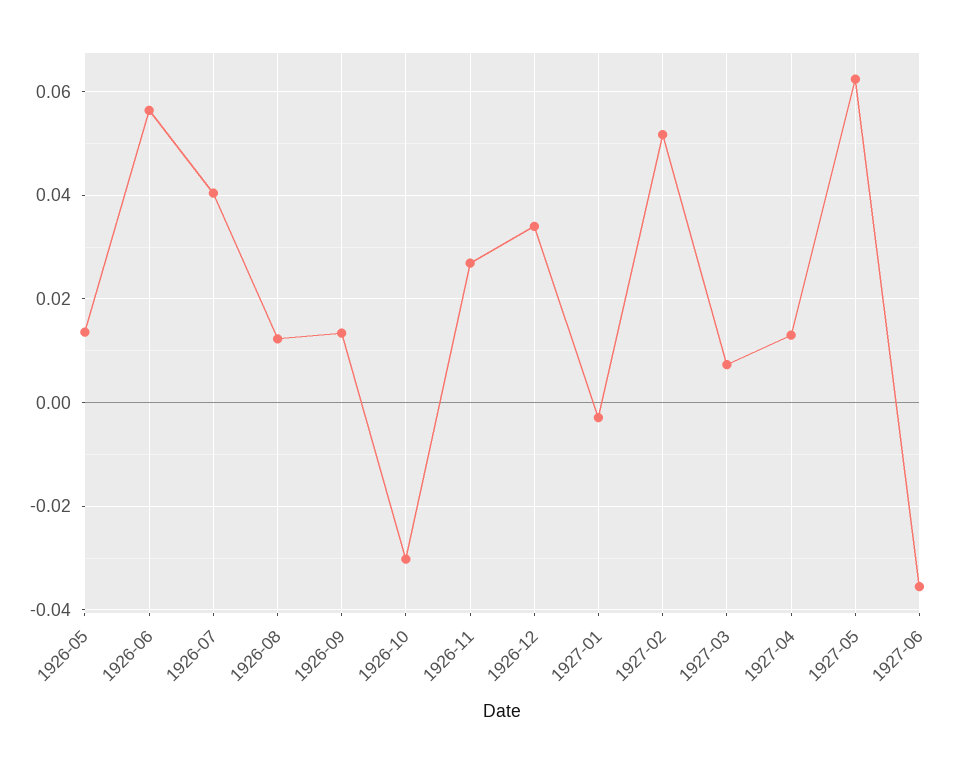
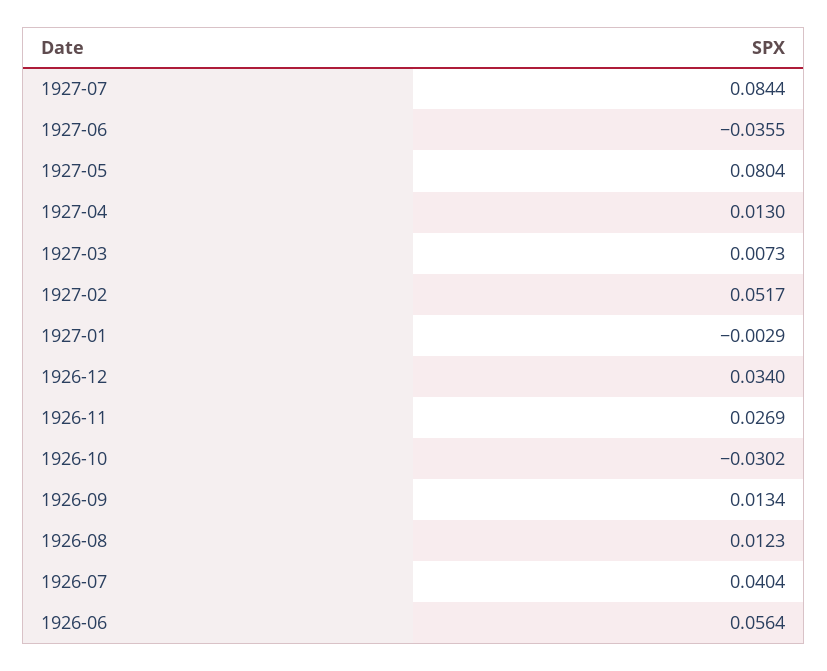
1926-05: 0.014 -> none
1927-05: 0.062 -> 0.0804
1927-07: none -> 0.0844

